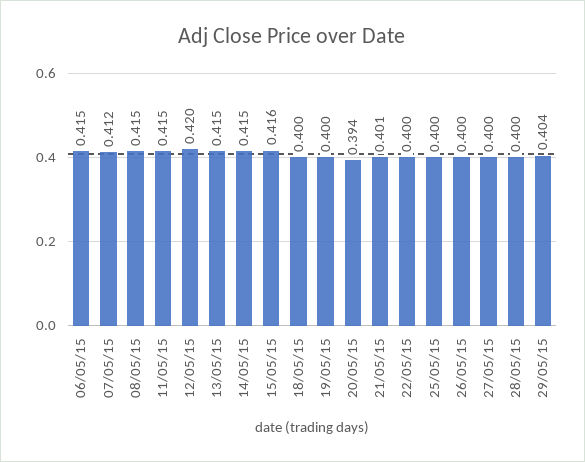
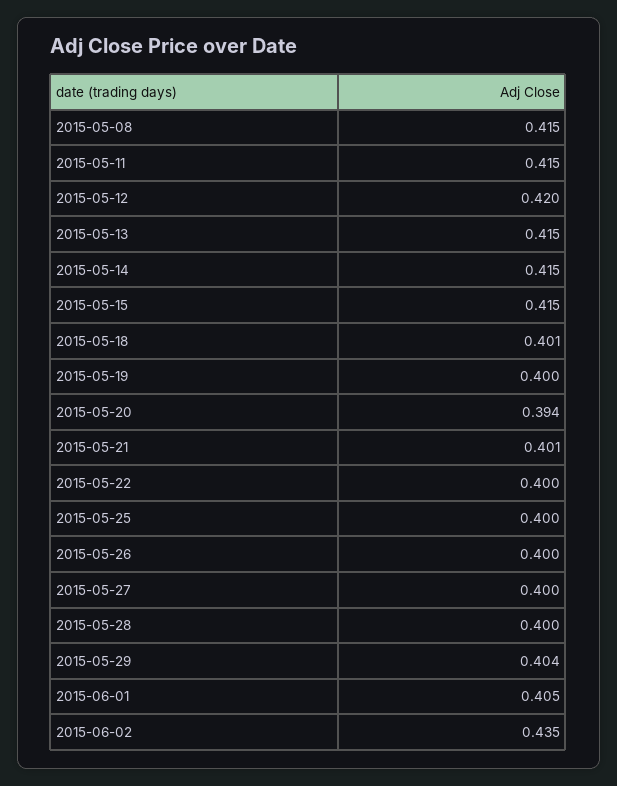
06/05/15: 0.415 -> none
07/05/15: 0.412 -> none
15/05/15: 0.416 -> 0.415
18/05/15: 0.4 -> 0.401
2015-06-01: none -> 0.405
2015-06-02: none -> 0.435

